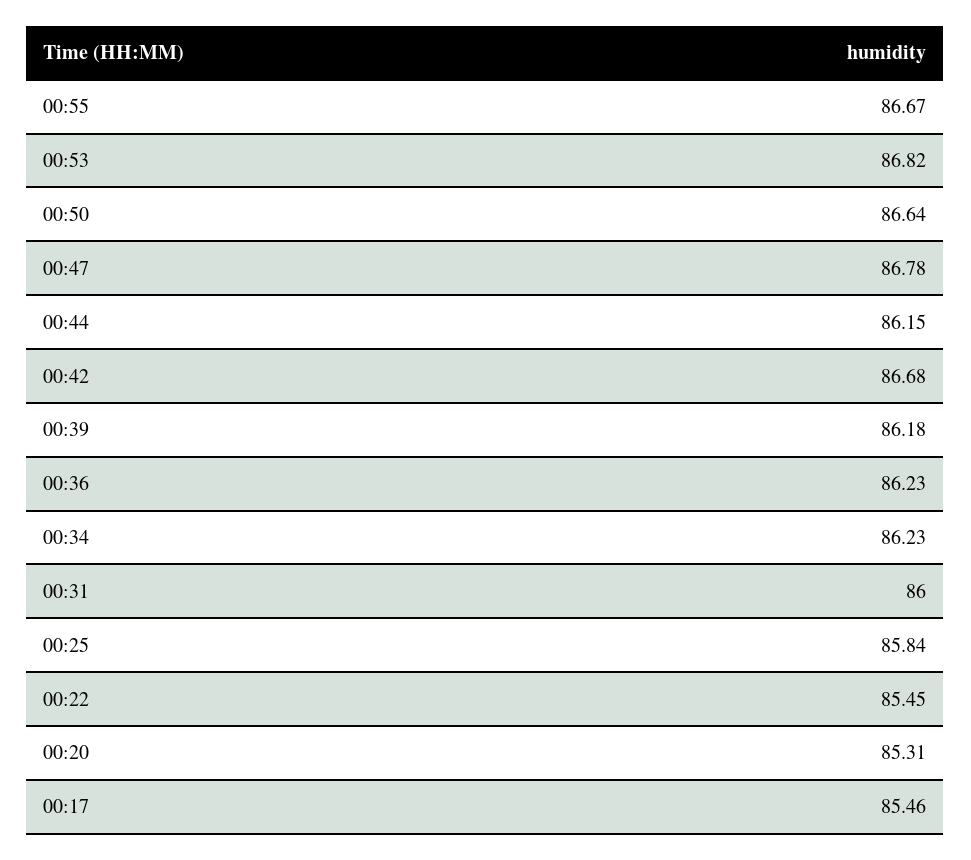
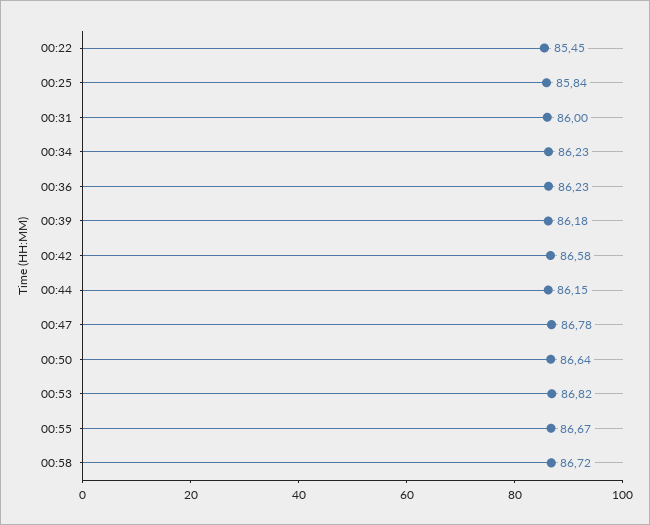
00:42: 86.68 -> 86.58
00:20: 85.31 -> none
00:17: 85.46 -> none
00:58: none -> 86.72

